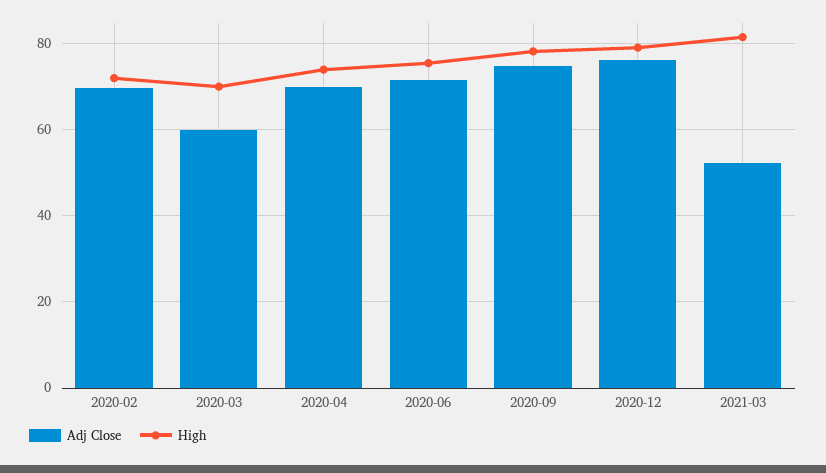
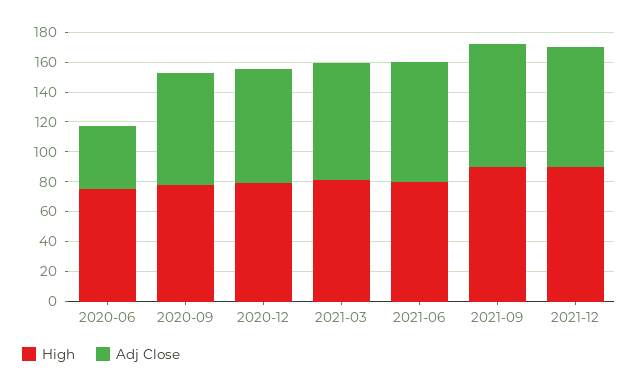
Adj Close, 2020-02: 70 -> none
High, 2020-02: 72 -> none
Adj Close, 2020-03: 60 -> none
High, 2020-03: 70 -> none
Adj Close, 2020-04: 70 -> none
High, 2020-04: 74 -> none
Adj Close, 2020-06: 72 -> 40
Adj Close, 2021-03: 52 -> 80
High, 2021-06: none -> 80
Adj Close, 2021-06: none -> 80
High, 2021-09: none -> 90
Adj Close, 2021-09: none -> 80
High, 2021-12: none -> 90
Adj Close, 2021-12: none -> 80

